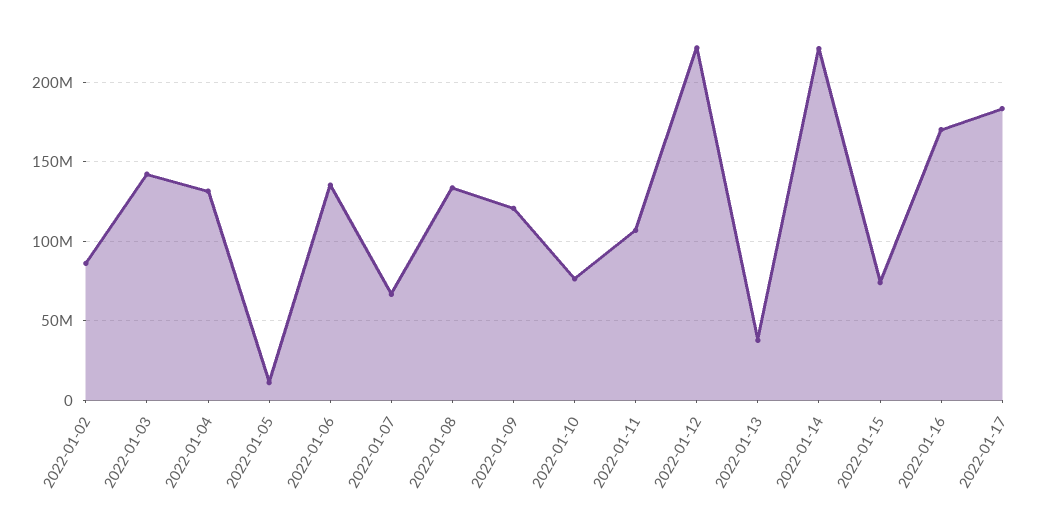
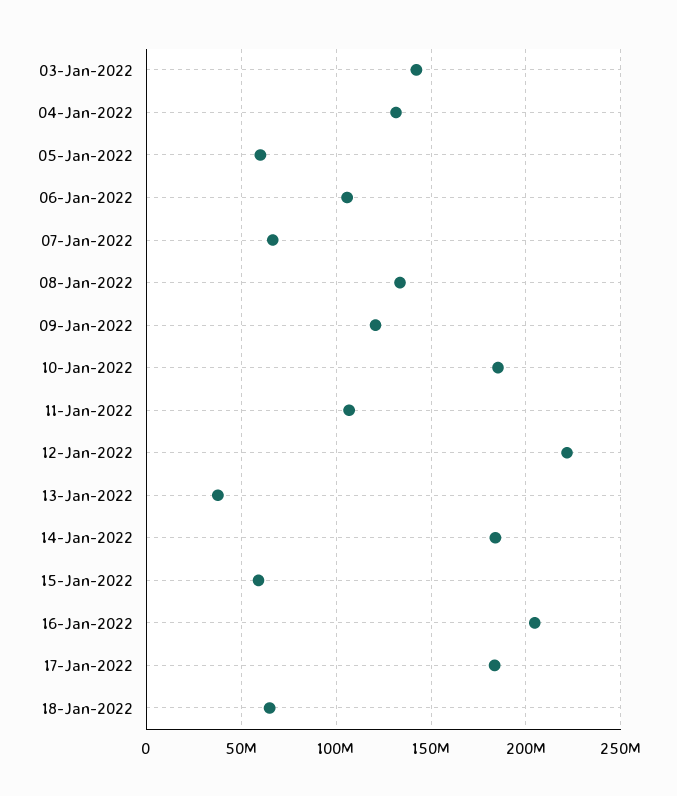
2022-01-02: 85000000 -> none
2022-01-05: 10000000 -> 60000000
2022-01-06: 135000000 -> 105000000
2022-01-10: 75000000 -> 185000000
2022-01-14: 220000000 -> 185000000
2022-01-15: 75000000 -> 60000000
2022-01-16: 170000000 -> 205000000
18-Jan-2022: none -> 65000000

